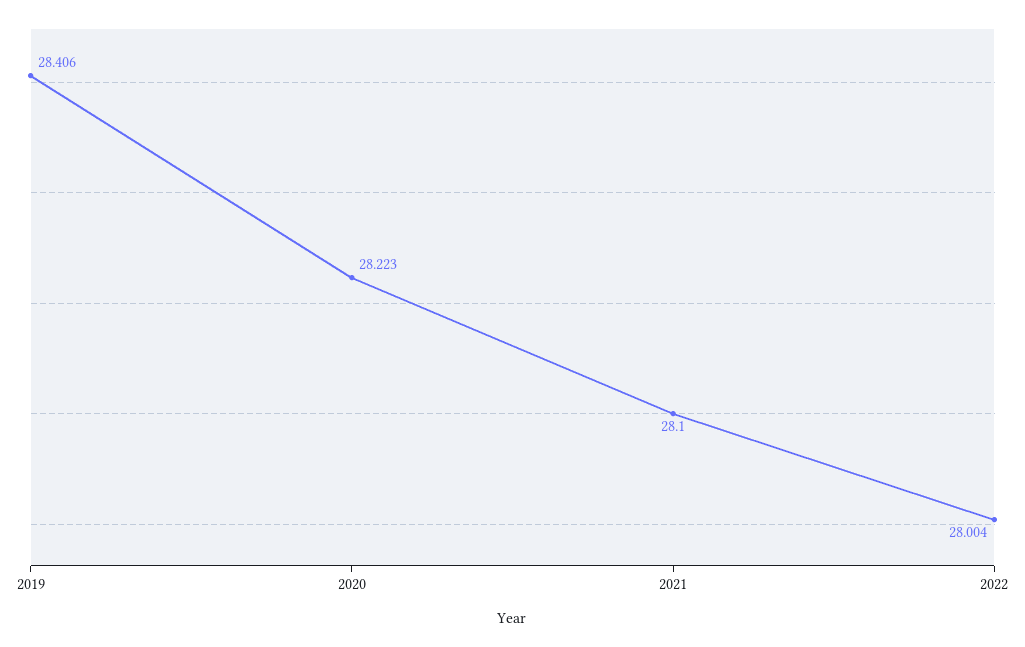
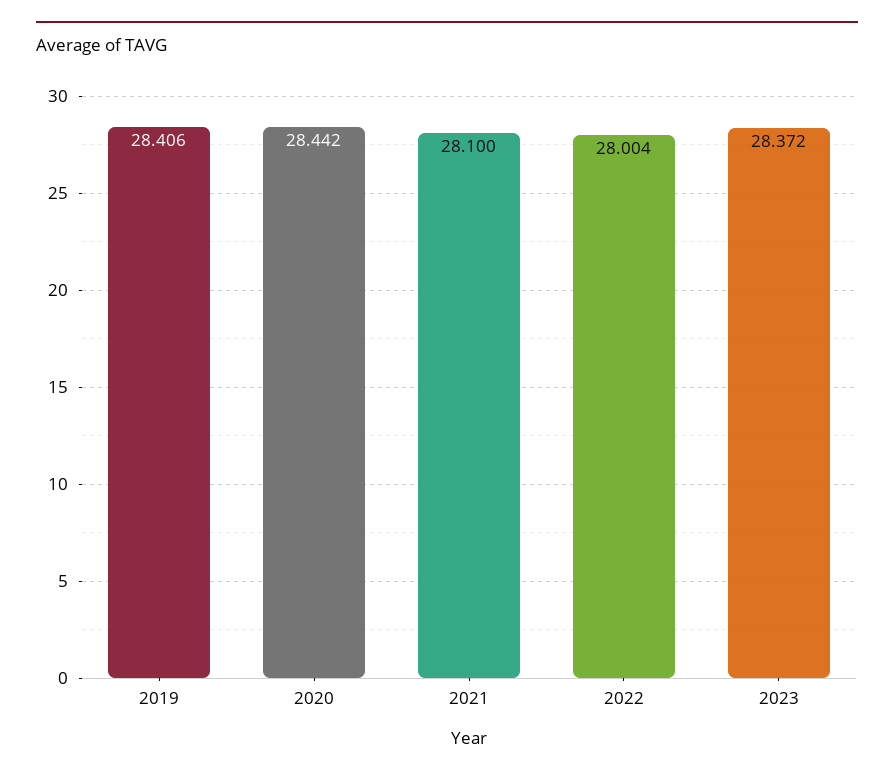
2020: 28.223 -> 28.442
2023: none -> 28.372

